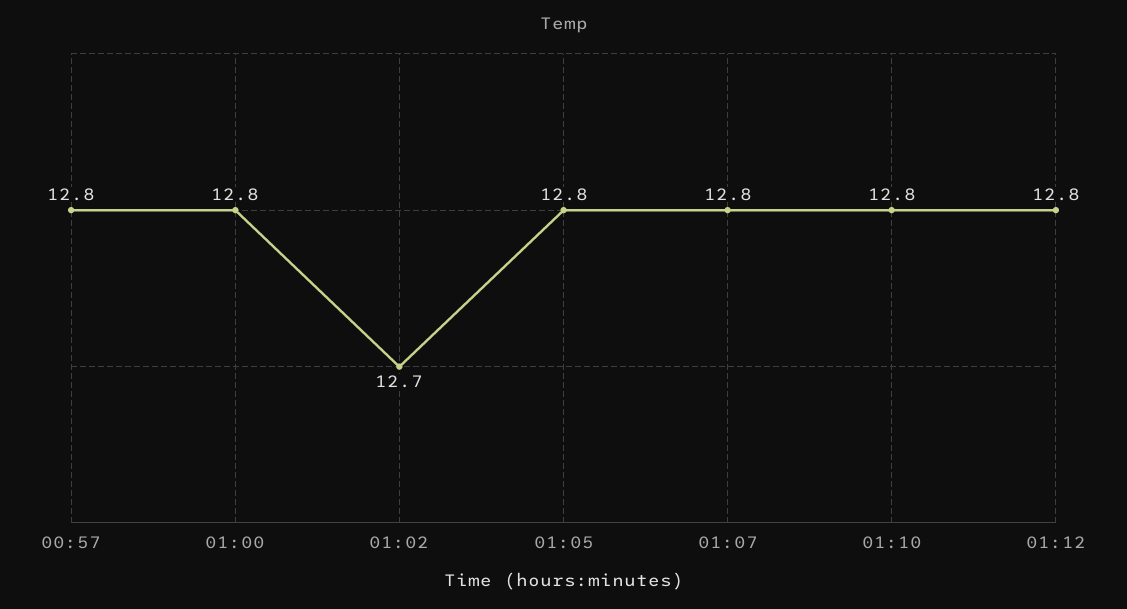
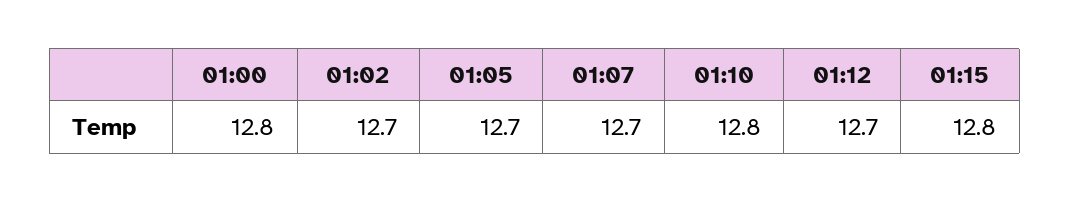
00:57: 12.8 -> none
01:05: 12.8 -> 12.7
01:07: 12.8 -> 12.7
01:12: 12.8 -> 12.7
01:15: none -> 12.8

